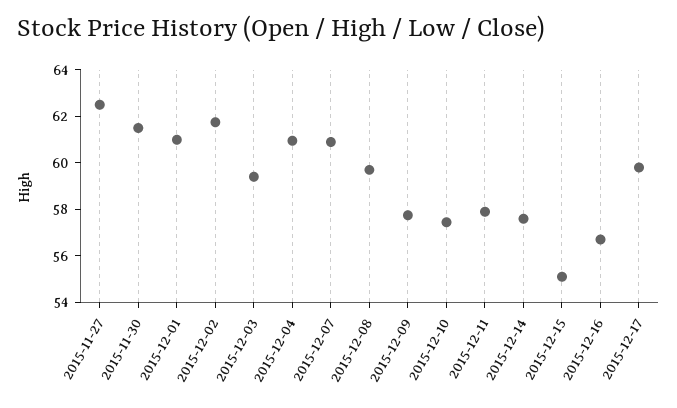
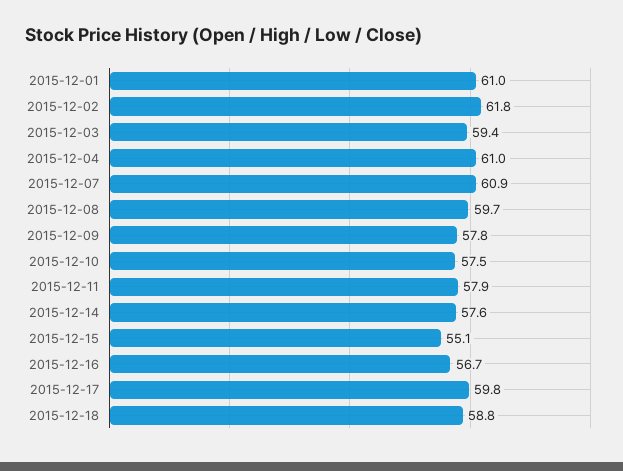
2015-11-27: 62.5 -> none
2015-11-30: 61.5 -> none
2015-12-18: none -> 58.8

